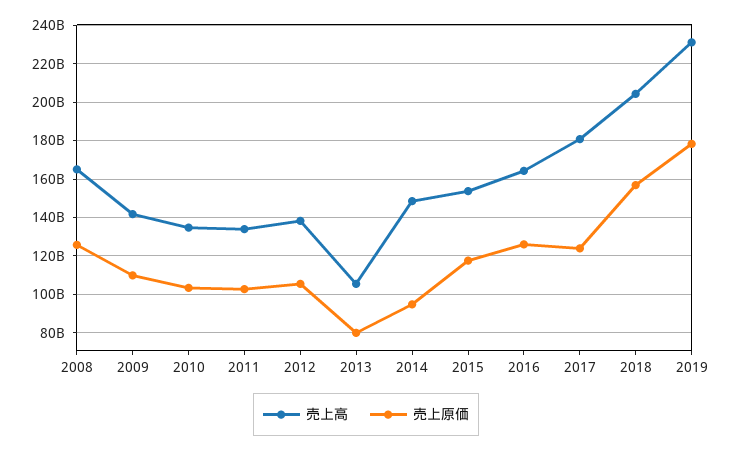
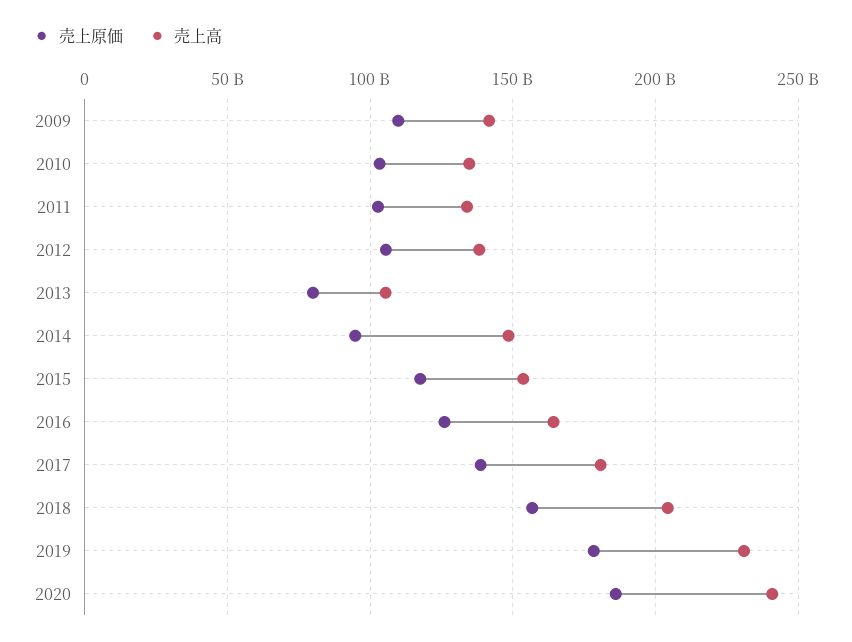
売上高, 2008: 165000000000 -> none
売上原価, 2008: 125000000000 -> none
売上原価, 2017: 125000000000 -> 140000000000
売上原価, 2020: none -> 185000000000
売上高, 2020: none -> 240000000000

